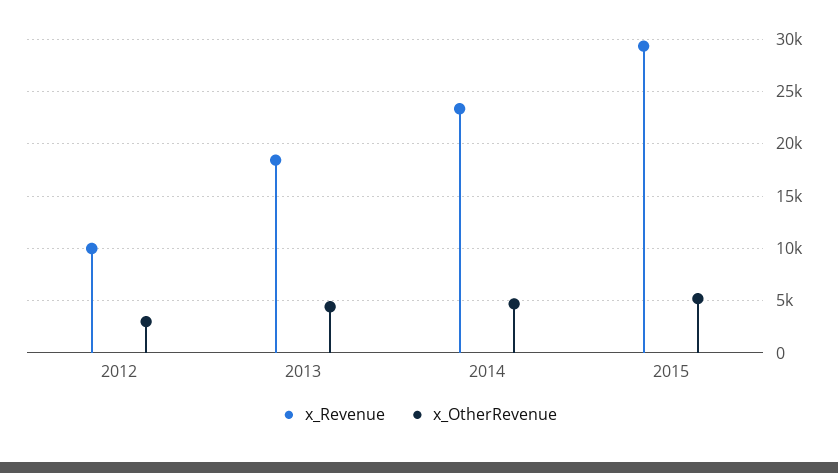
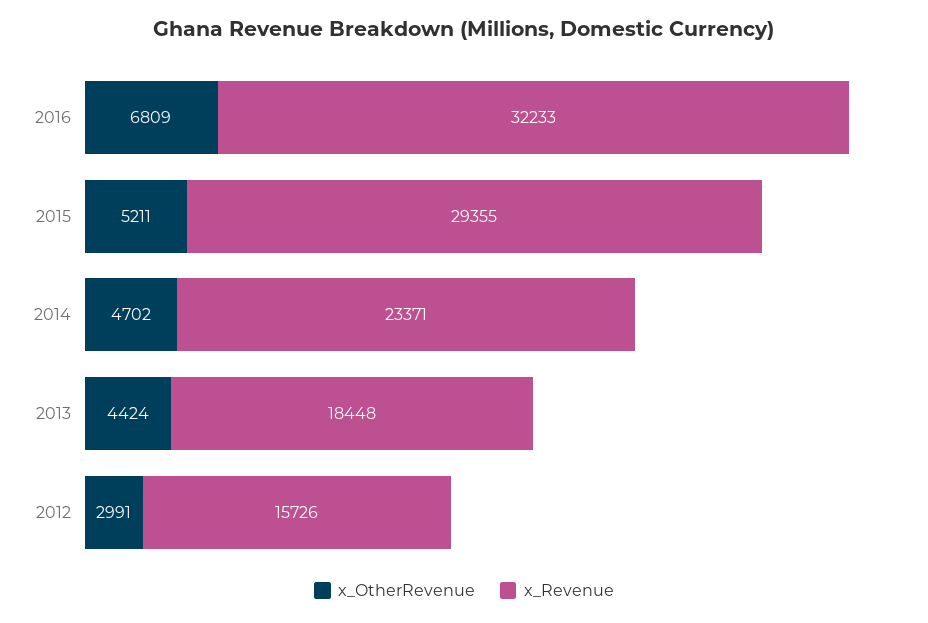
x_Revenue, 2012: 10000 -> 15726
x_OtherRevenue, 2016: none -> 6809
x_Revenue, 2016: none -> 32233

